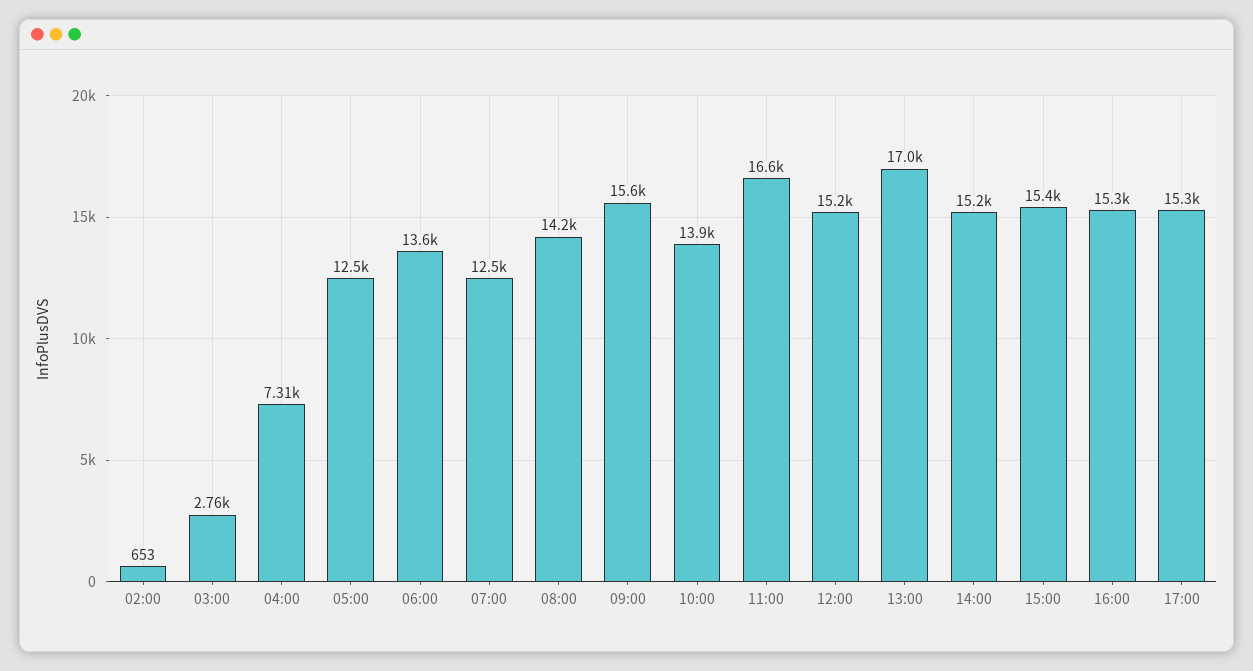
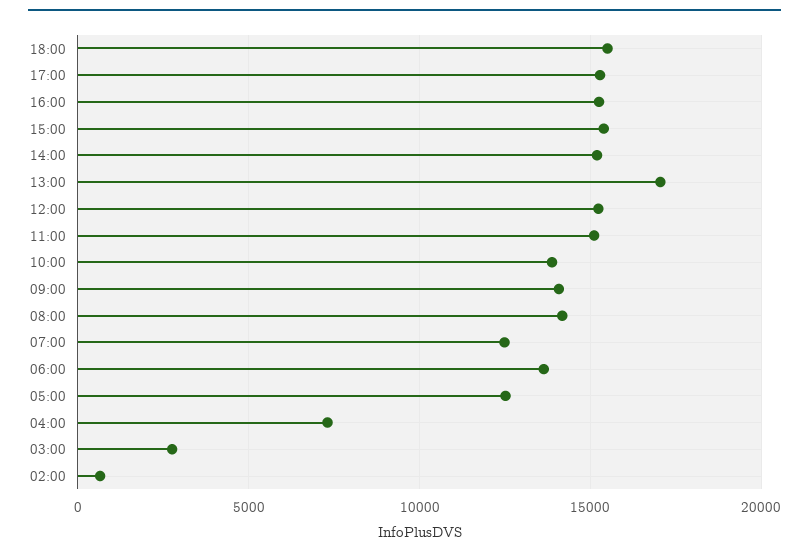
09:00: 15600 -> 14000
11:00: 16600 -> 15000
18:00: none -> 15500

